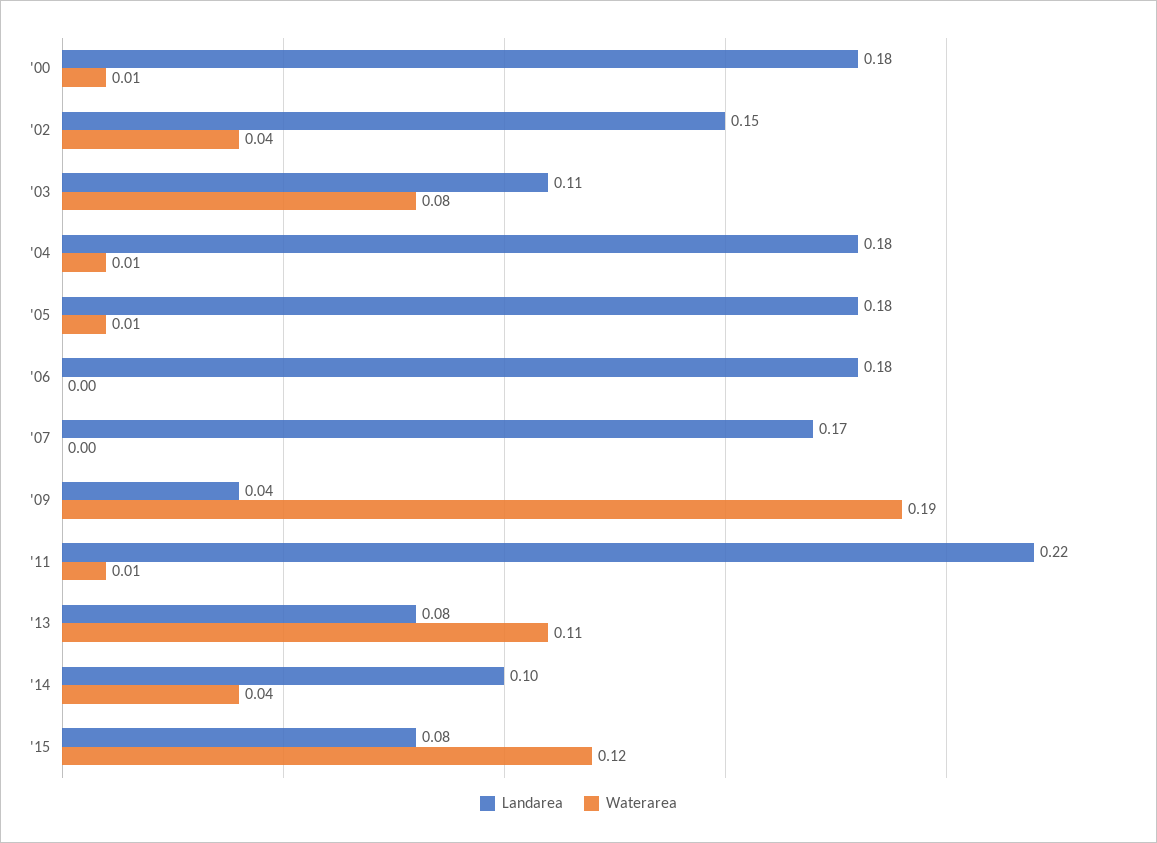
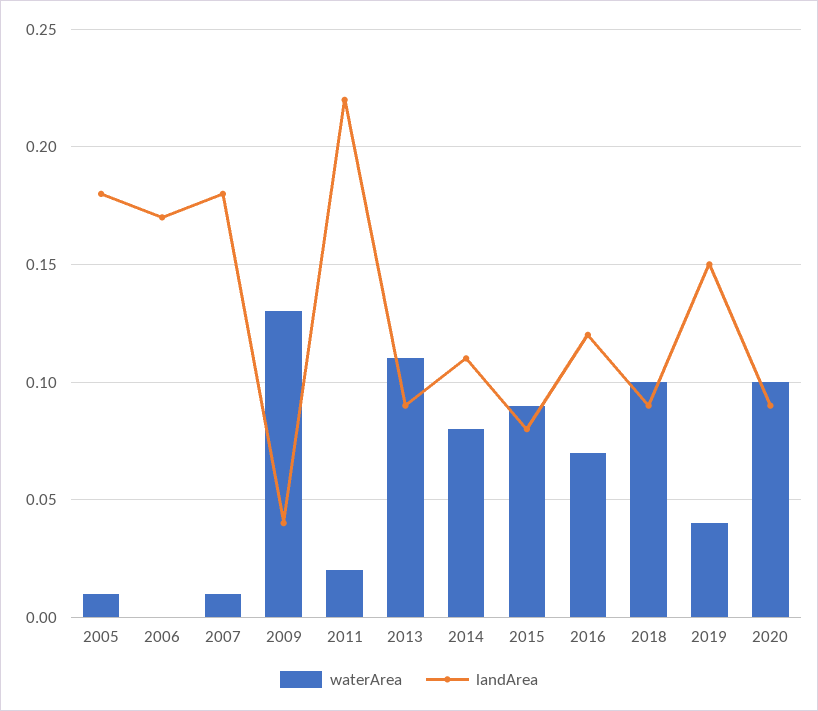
Landarea, '00: 0.18 -> none
Waterarea, '00: 0.01 -> none
Landarea, '02: 0.15 -> none
Waterarea, '02: 0.04 -> none
Landarea, '03: 0.11 -> none
Waterarea, '03: 0.08 -> none
Landarea, '04: 0.18 -> none
Waterarea, '04: 0.01 -> none
Landarea, '06: 0.18 -> 0.17
Landarea, '07: 0.17 -> 0.18
Waterarea, '07: 0 -> 0.01
Waterarea, '09: 0.19 -> 0.13
Waterarea, '11: 0.01 -> 0.02
Landarea, '13: 0.08 -> 0.09
Landarea, '14: 0.1 -> 0.11
Waterarea, '14: 0.04 -> 0.08
Waterarea, '15: 0.12 -> 0.09
Waterarea, 2016: none -> 0.07
Landarea, 2016: none -> 0.12
Waterarea, 2018: none -> 0.1
Landarea, 2018: none -> 0.09
Waterarea, 2019: none -> 0.04
Landarea, 2019: none -> 0.15
Waterarea, 2020: none -> 0.1
Landarea, 2020: none -> 0.09

